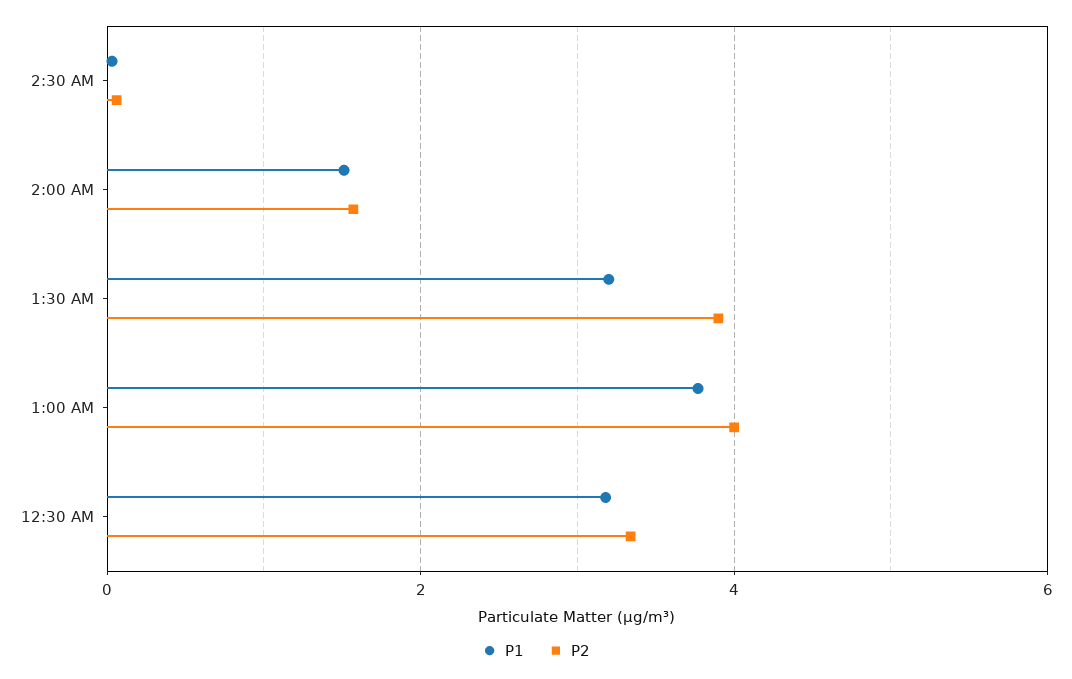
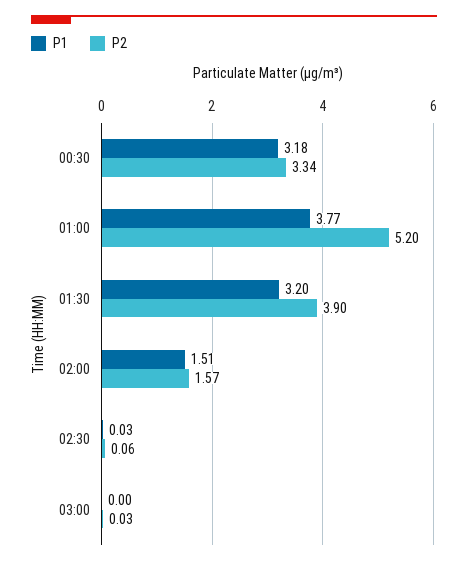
P2, 1:00 AM: 4 -> 5.2
P1, 03:00: none -> 0
P2, 03:00: none -> 0.03

